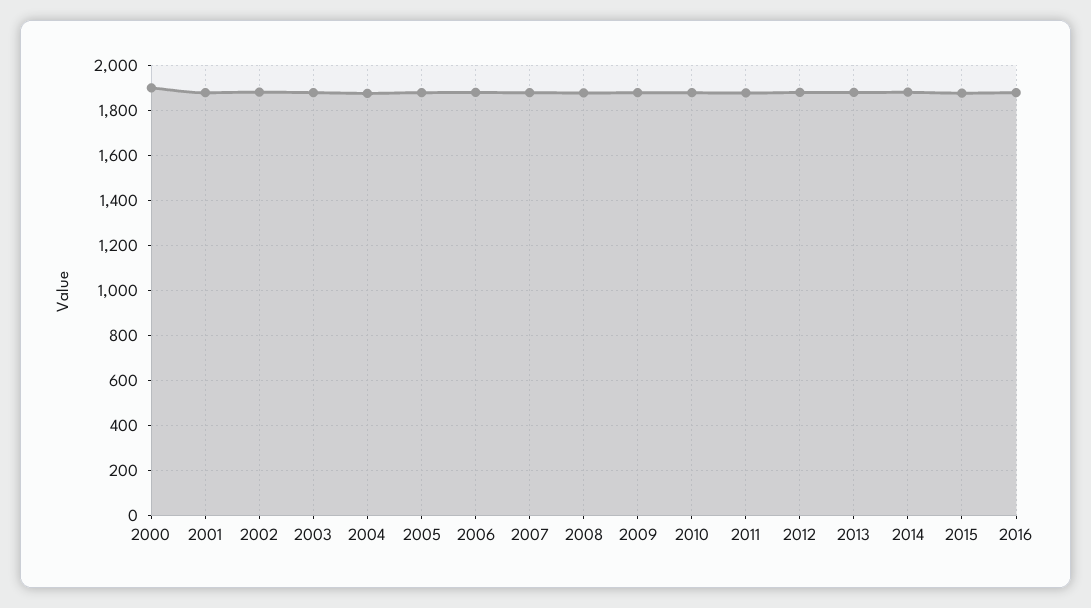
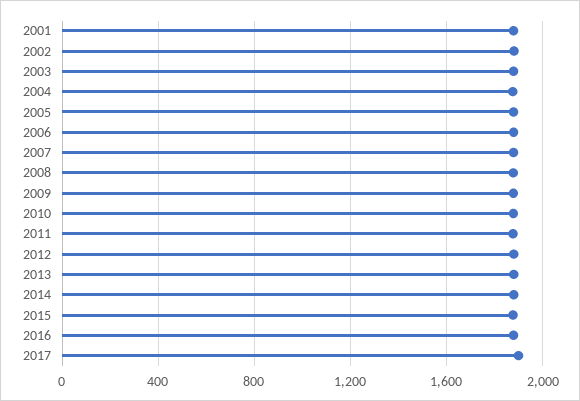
2000: 1900 -> none
2017: none -> 1900

